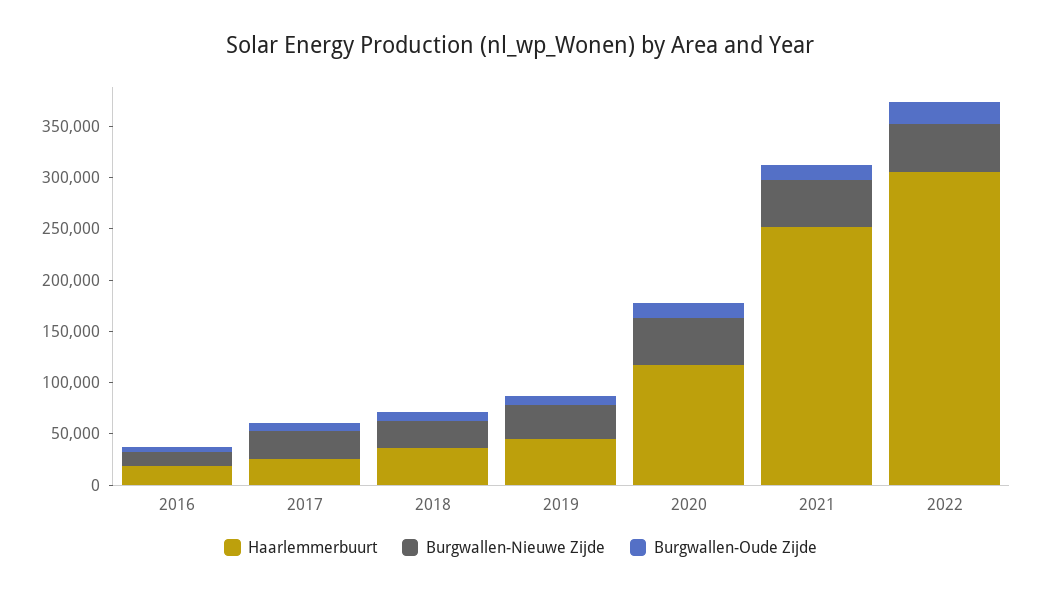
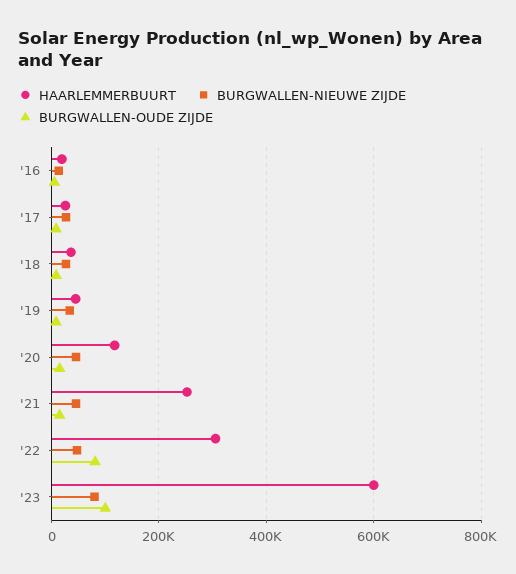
Burgwallen-Oude Zijde, 2022: 20000 -> 80000
Haarlemmerbuurt, '23: none -> 600000
Burgwallen-Nieuwe Zijde, '23: none -> 80000
Burgwallen-Oude Zijde, '23: none -> 100000

